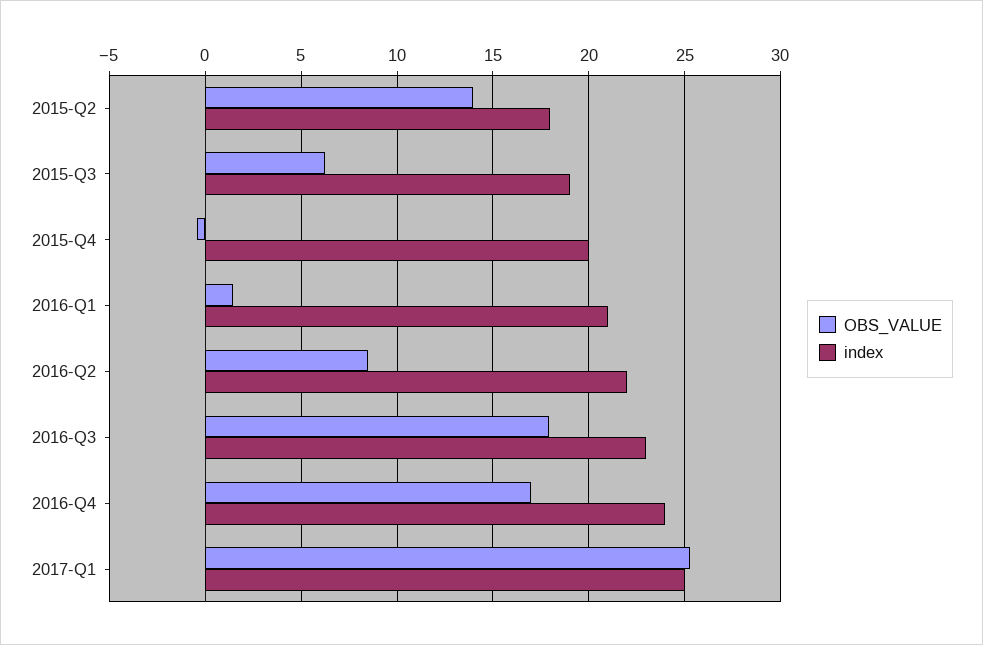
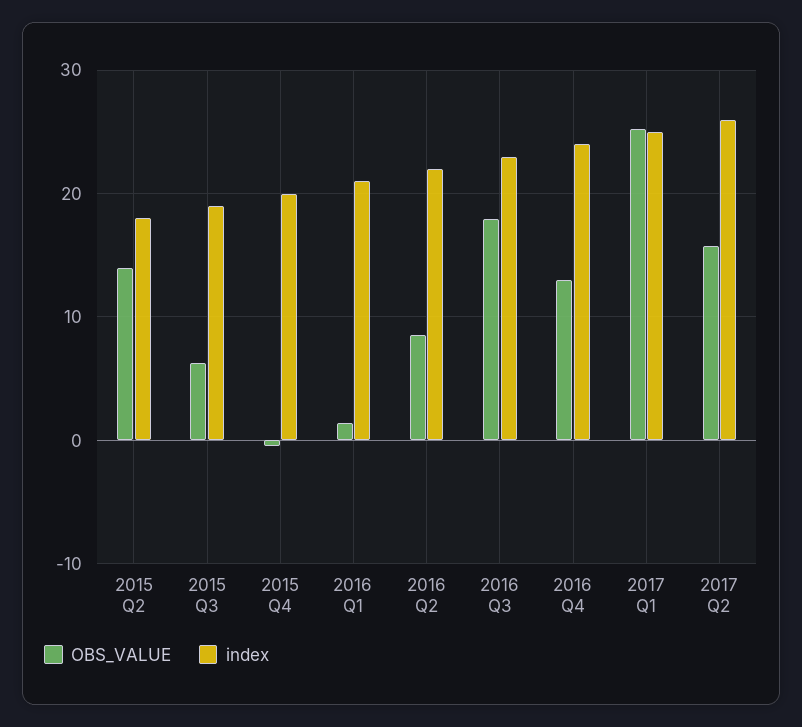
OBS_VALUE, 2016-Q4: 17 -> 13
OBS_VALUE, 2017 Q2: none -> 16
index, 2017 Q2: none -> 26

